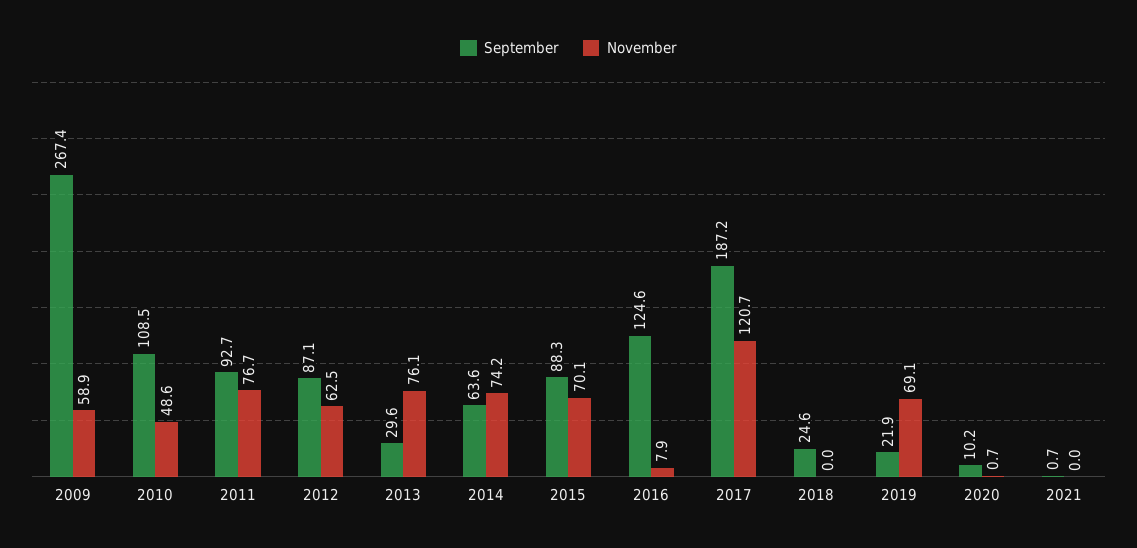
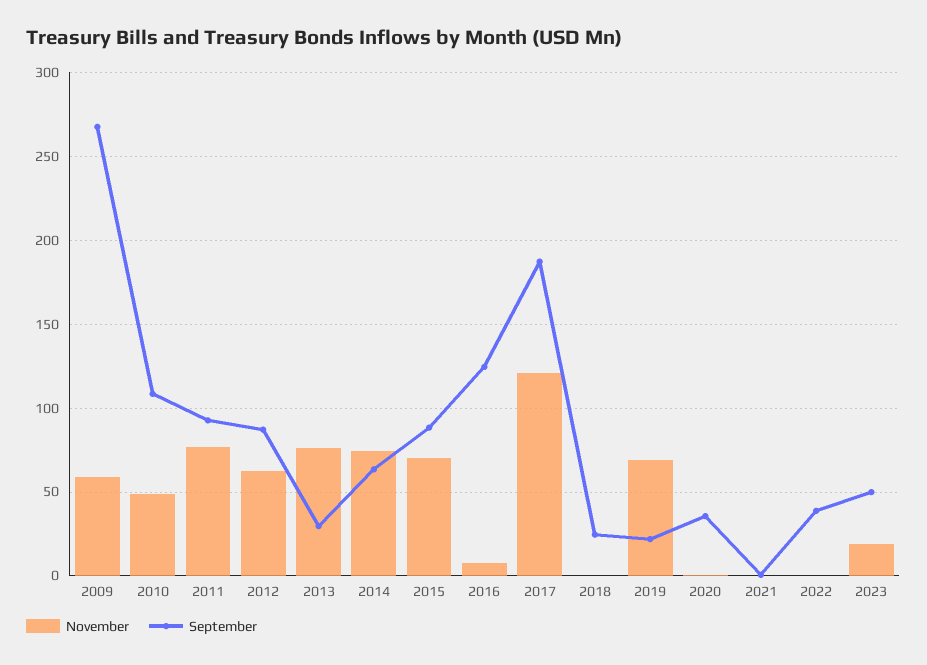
September, 2020: 10.2 -> 35
November, 2022: none -> 0
September, 2022: none -> 40
November, 2023: none -> 20
September, 2023: none -> 50

